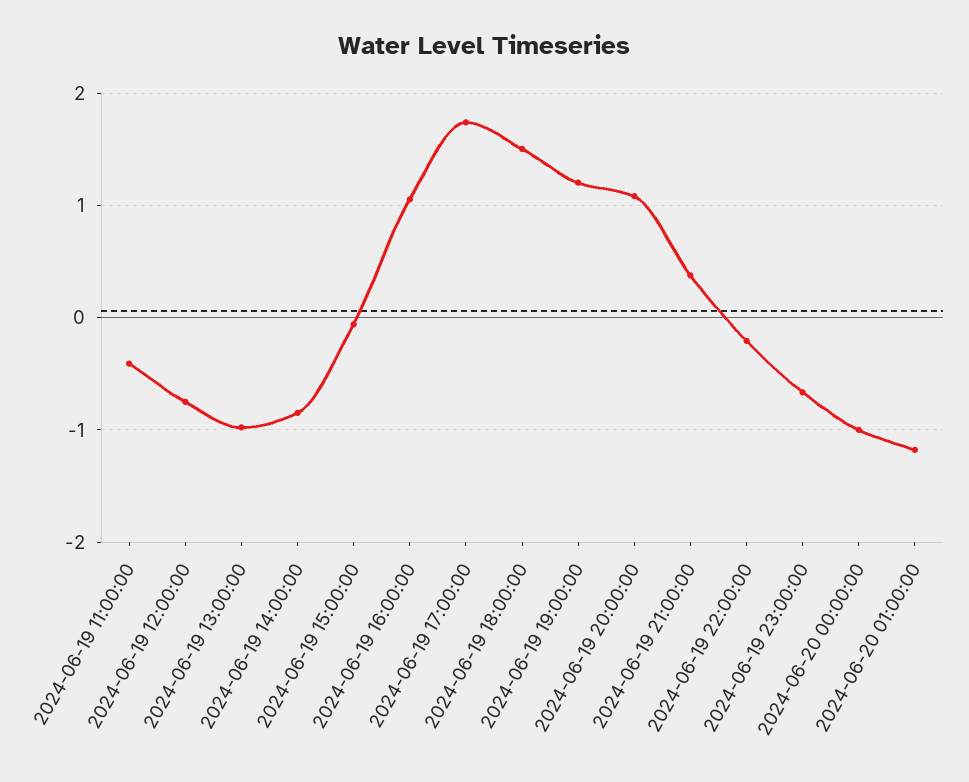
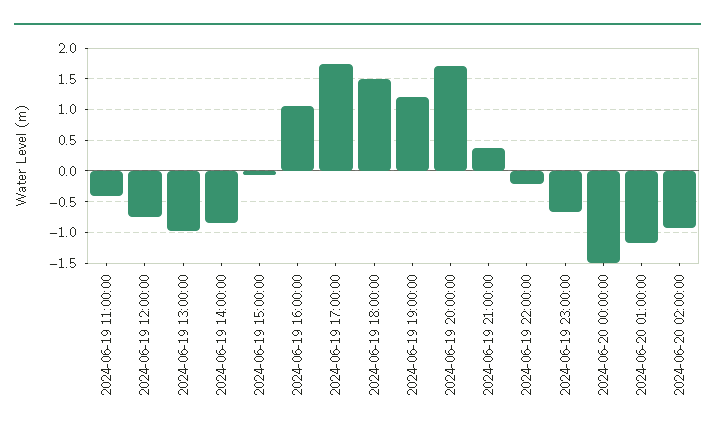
2024-06-19 20:00:00: 1.1 -> 1.7
2024-06-20 00:00:00: -1 -> -1.5
2024-06-20 02:00:00: none -> -0.9

